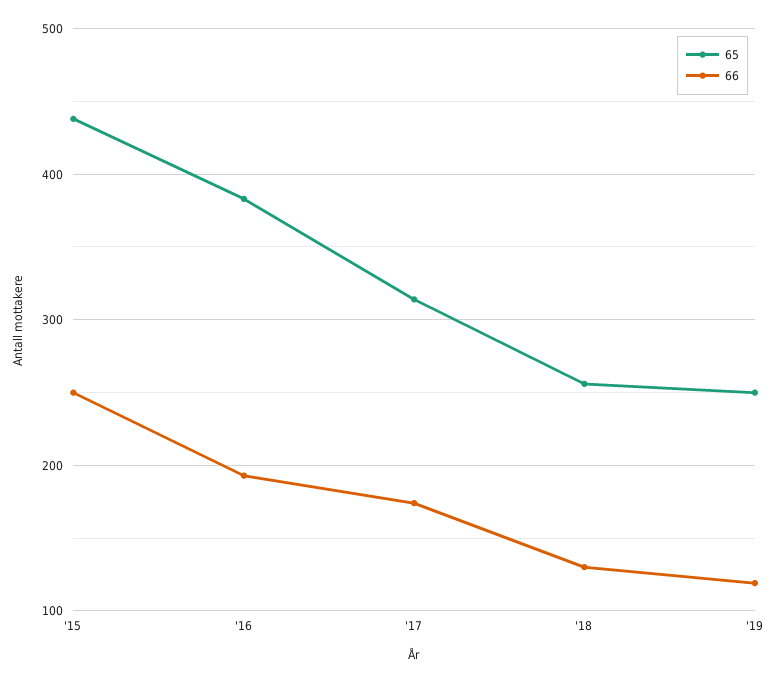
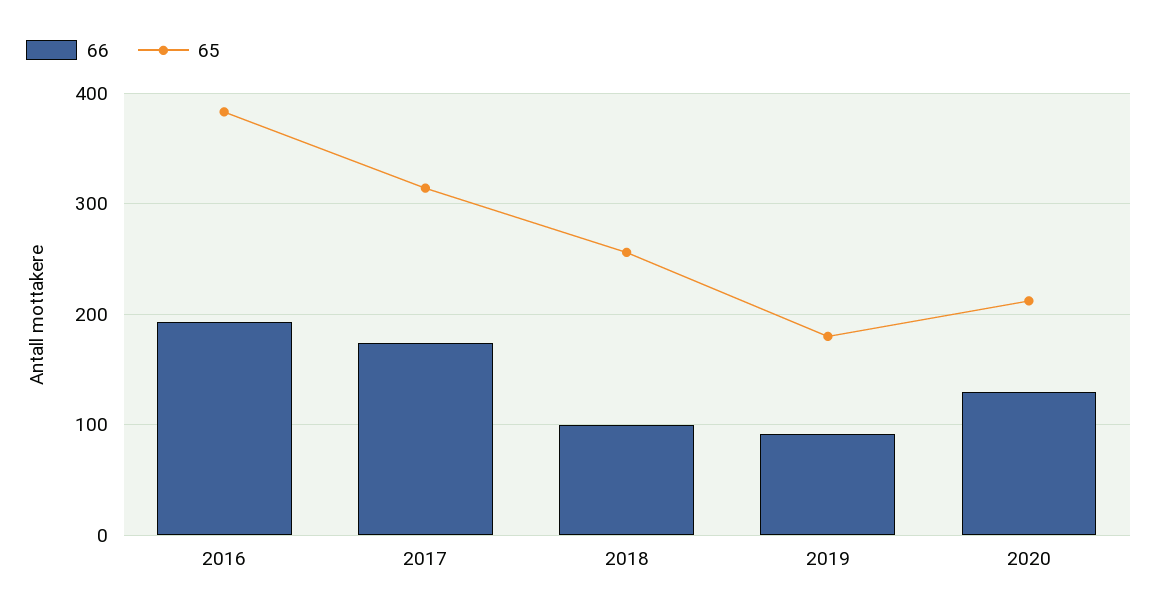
65, '15: 440 -> none
66, '15: 250 -> none
66, '18: 130 -> 100
65, '19: 250 -> 180
66, '19: 120 -> 90
66, 2020: none -> 130
65, 2020: none -> 210

